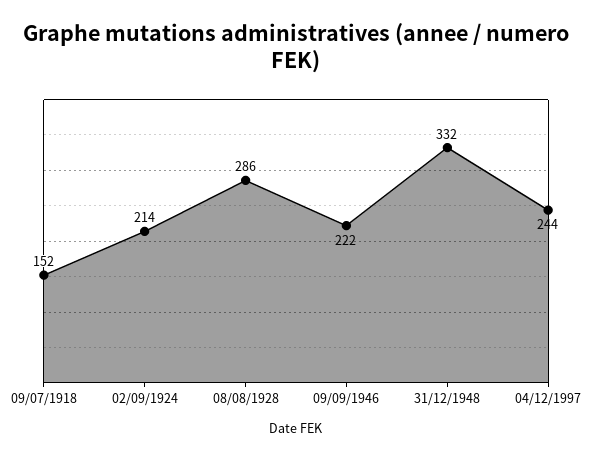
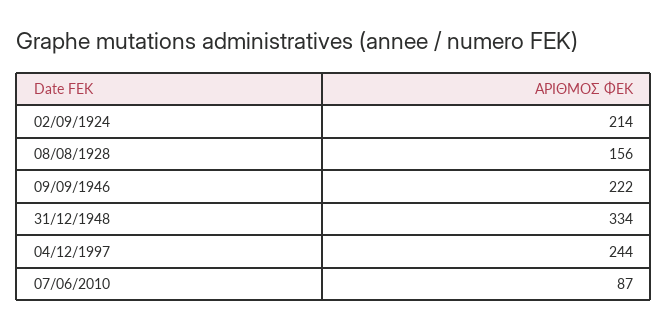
09/07/1918: 152 -> none
08/08/1928: 286 -> 156
31/12/1948: 332 -> 334
07/06/2010: none -> 87

